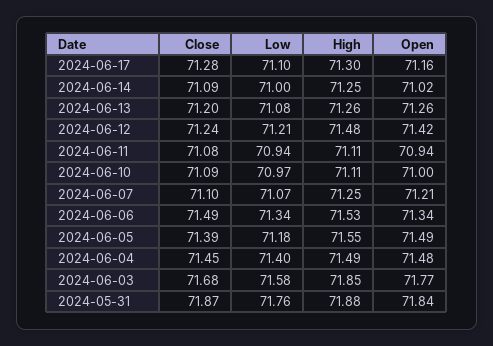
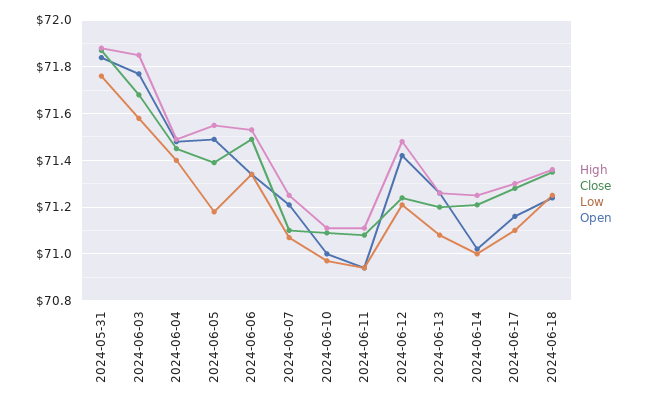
Close, 2024-06-14: 71.09 -> 71.2
High, 2024-06-18: none -> 71.35
Close, 2024-06-18: none -> 71.35
Low, 2024-06-18: none -> 71.25
Open, 2024-06-18: none -> 71.25

